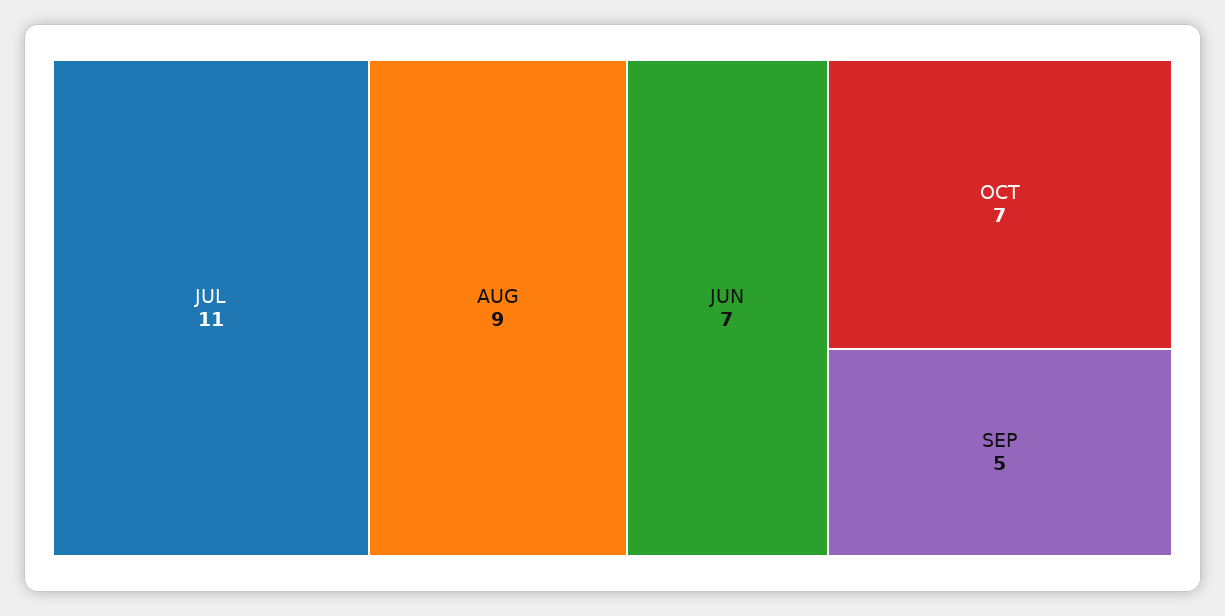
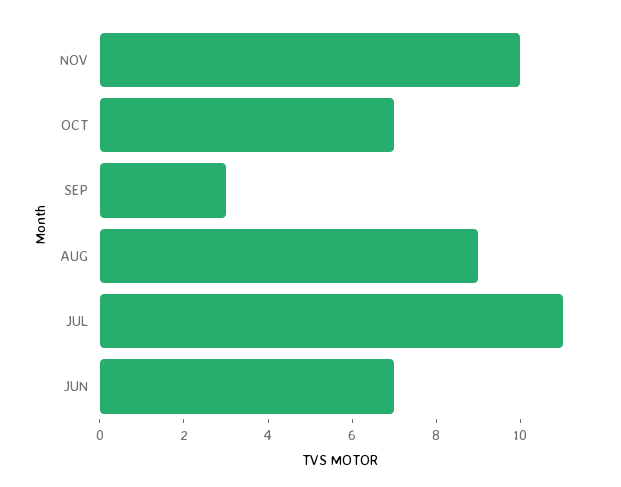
SEP: 5 -> 3
NOV: none -> 10

